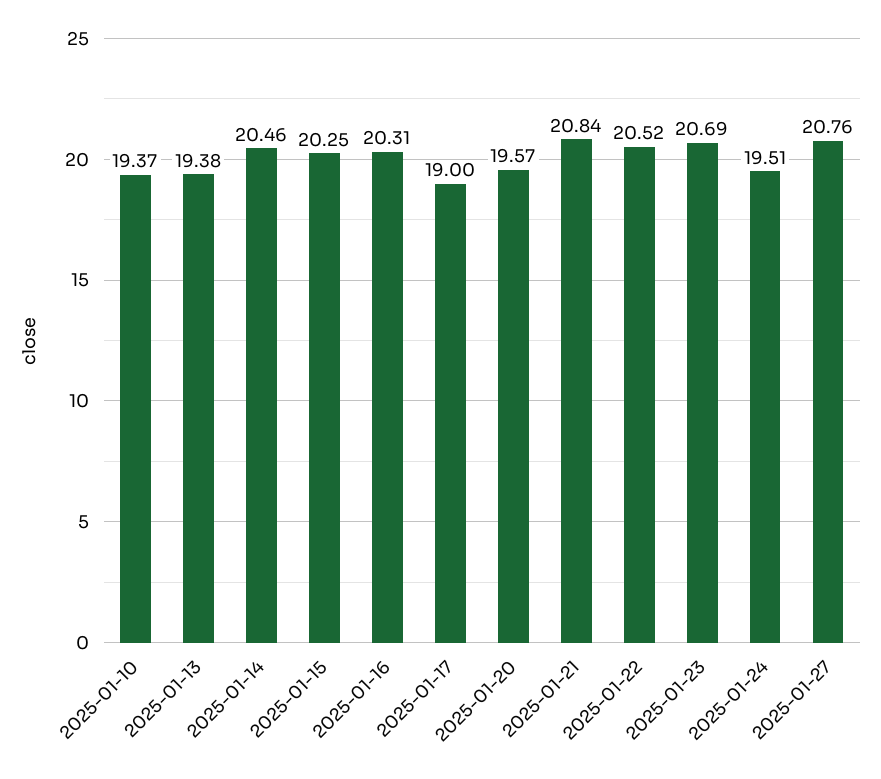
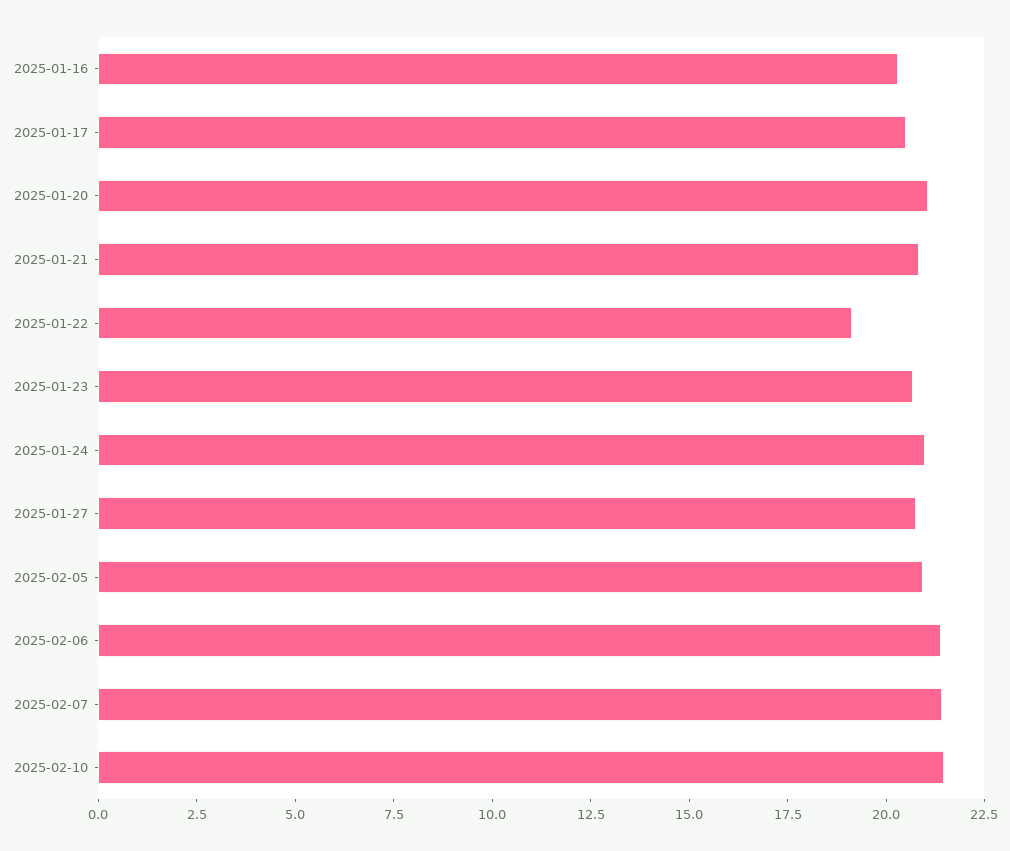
2025-01-10: 19.37 -> none
2025-01-13: 19.38 -> none
2025-01-14: 20.46 -> none
2025-01-15: 20.25 -> none
2025-01-17: 19 -> 20.5
2025-01-20: 19.57 -> 21
2025-01-22: 20.52 -> 19
2025-01-24: 19.51 -> 21
2025-02-05: none -> 21
2025-02-06: none -> 21.5
2025-02-07: none -> 21.5
2025-02-10: none -> 21.5

